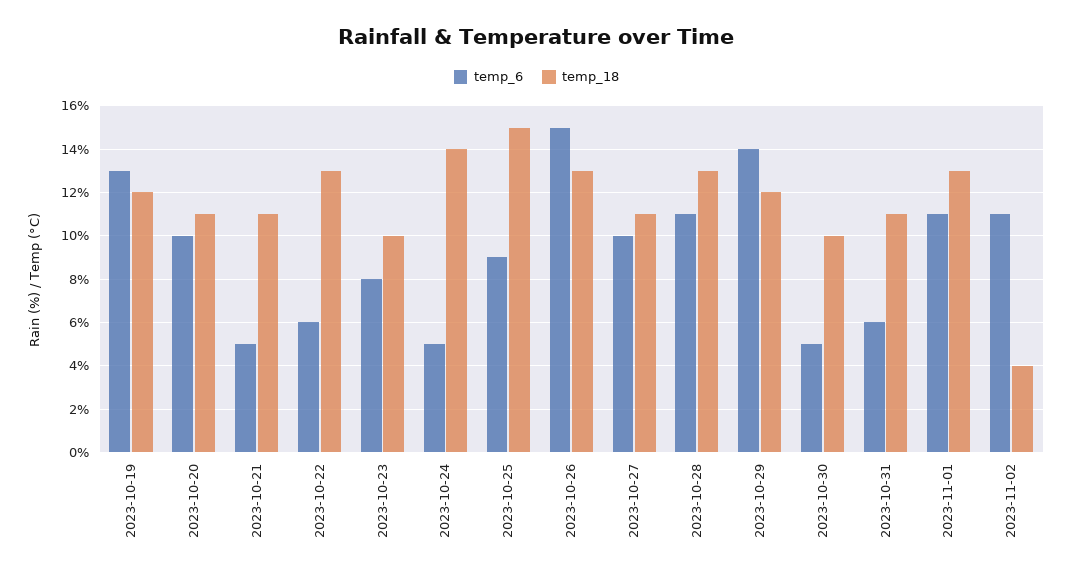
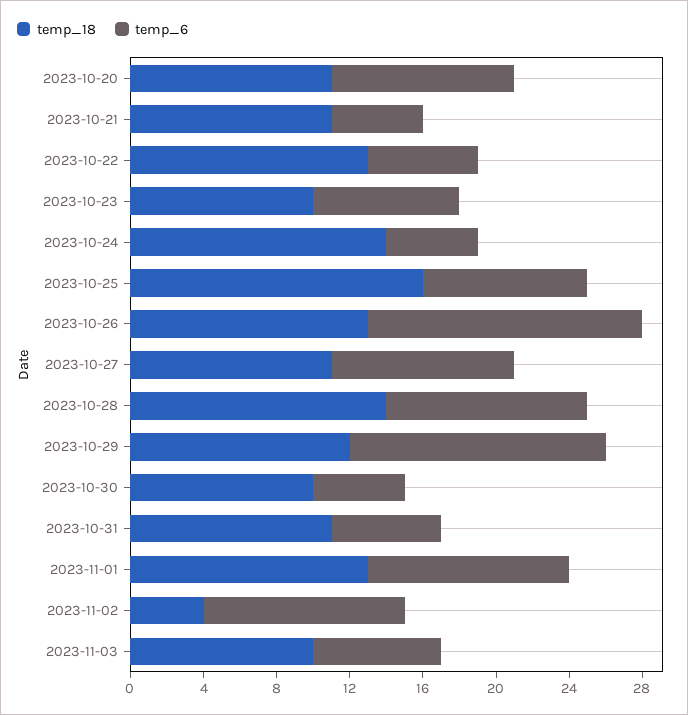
temp_6, 2023-10-19: 13 -> none
temp_18, 2023-10-19: 12 -> none
temp_18, 2023-10-25: 15 -> 16
temp_18, 2023-10-28: 13 -> 14
temp_18, 2023-11-03: none -> 10
temp_6, 2023-11-03: none -> 7

